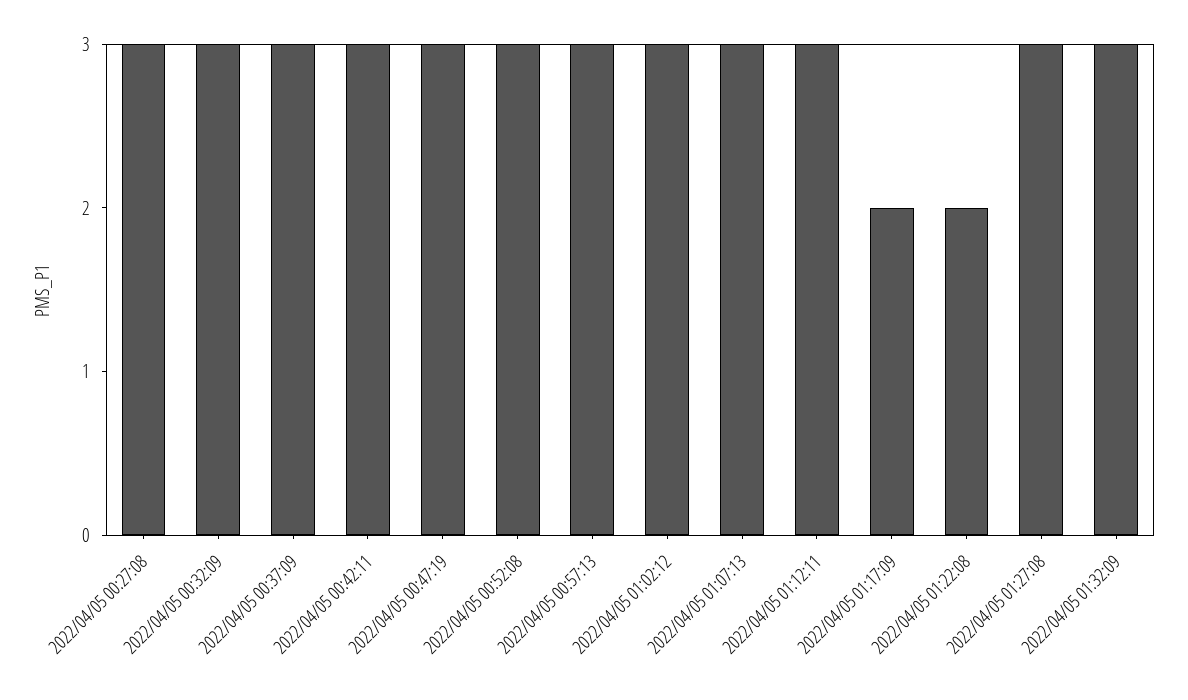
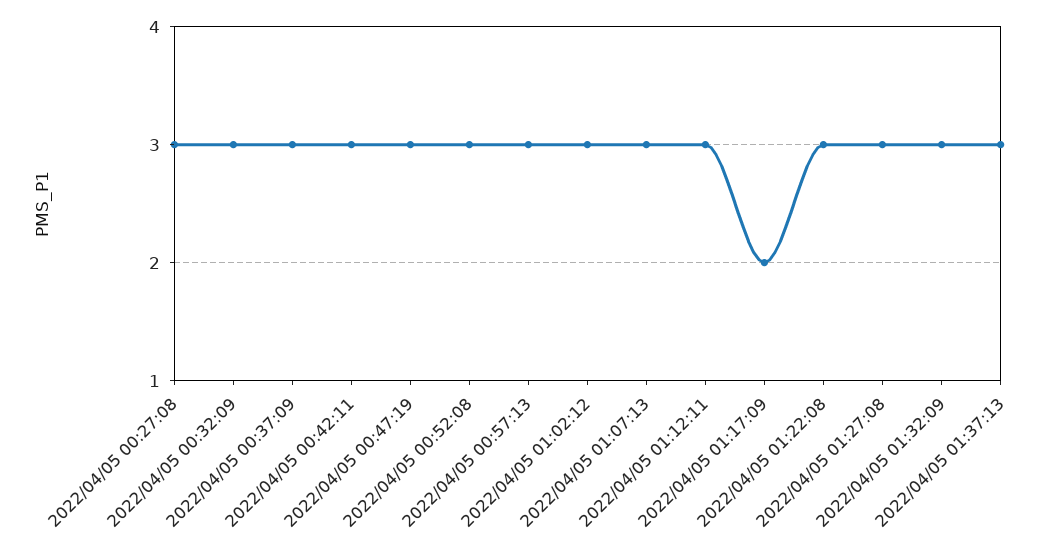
2022/04/05 01:22:08: 2 -> 3
2022/04/05 01:37:13: none -> 3

